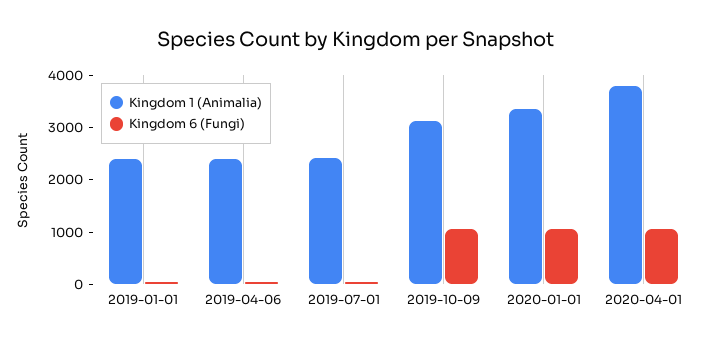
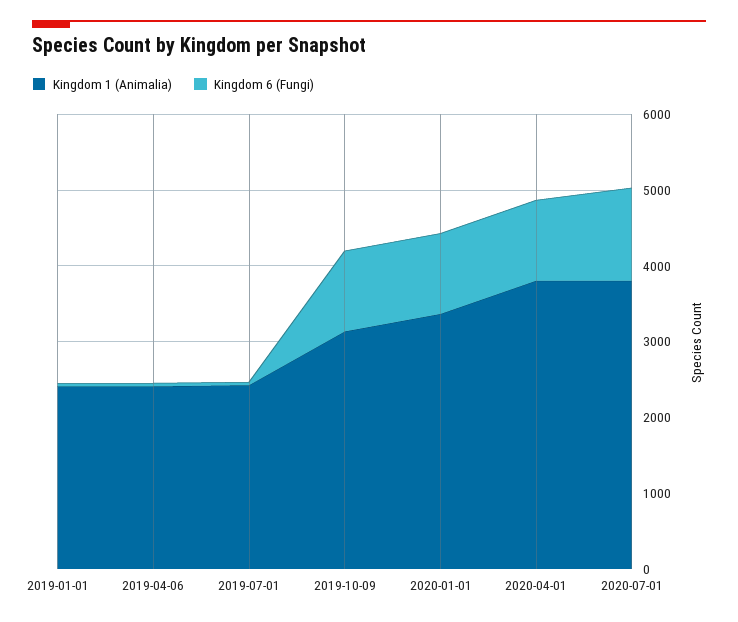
Kingdom 1 (Animalia), 2020-07-01: none -> 3800
Kingdom 6 (Fungi), 2020-07-01: none -> 1200

